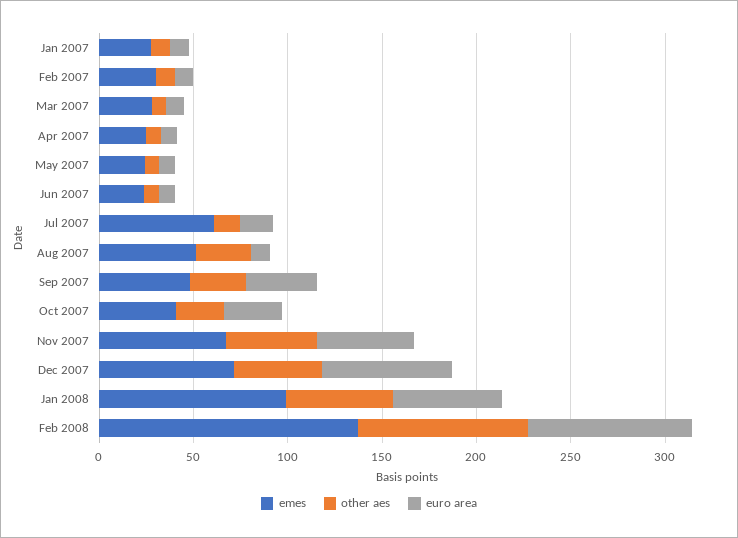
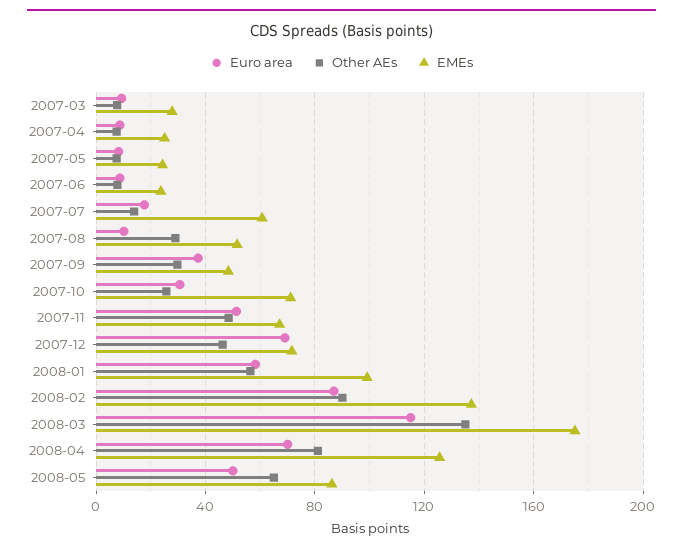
emes, Jan 2007: 30 -> none
other aes, Jan 2007: 10 -> none
euro area, Jan 2007: 10 -> none
emes, Feb 2007: 30 -> none
other aes, Feb 2007: 10 -> none
euro area, Feb 2007: 10 -> none
emes, Oct 2007: 40 -> 70
euro area, 2008-03: none -> 115
other aes, 2008-03: none -> 135
emes, 2008-03: none -> 175
euro area, 2008-04: none -> 70
other aes, 2008-04: none -> 80
emes, 2008-04: none -> 125
euro area, 2008-05: none -> 50
other aes, 2008-05: none -> 65
emes, 2008-05: none -> 85

